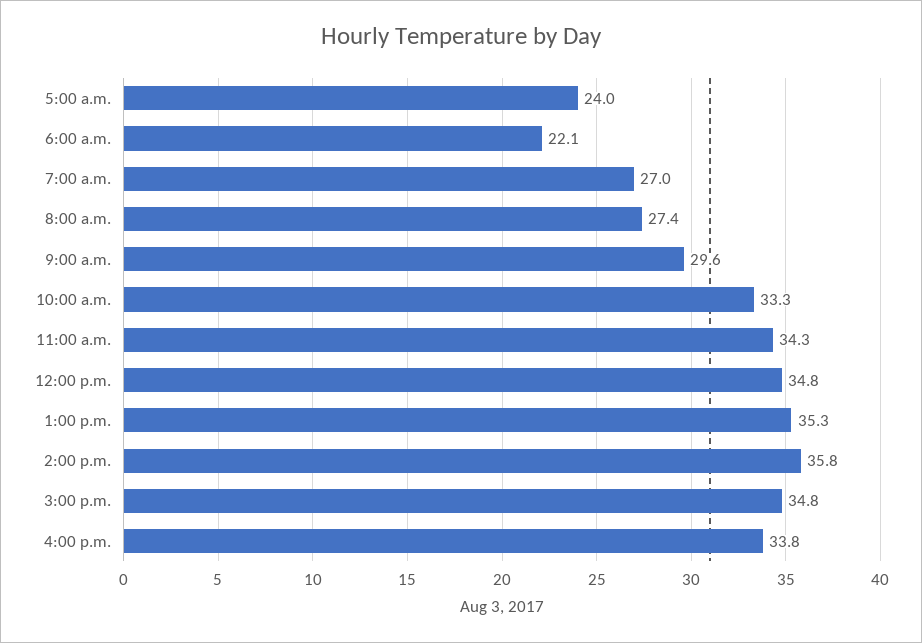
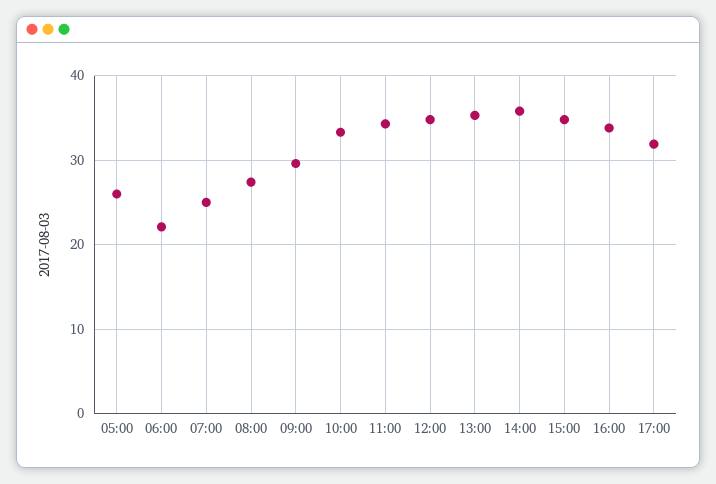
5:00 a.m.: 24 -> 26
7:00 a.m.: 27 -> 25
17:00: none -> 32

